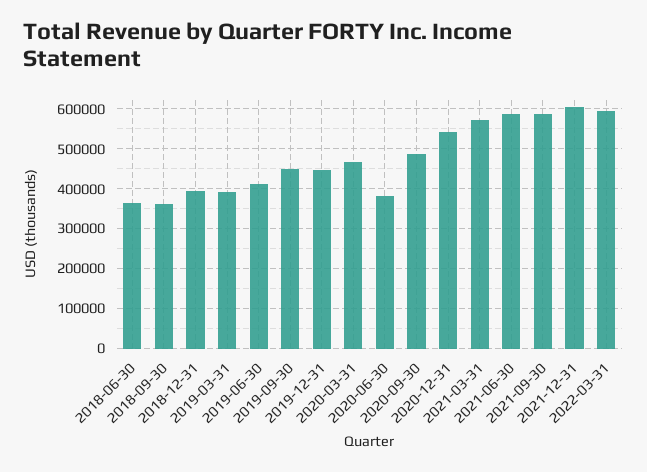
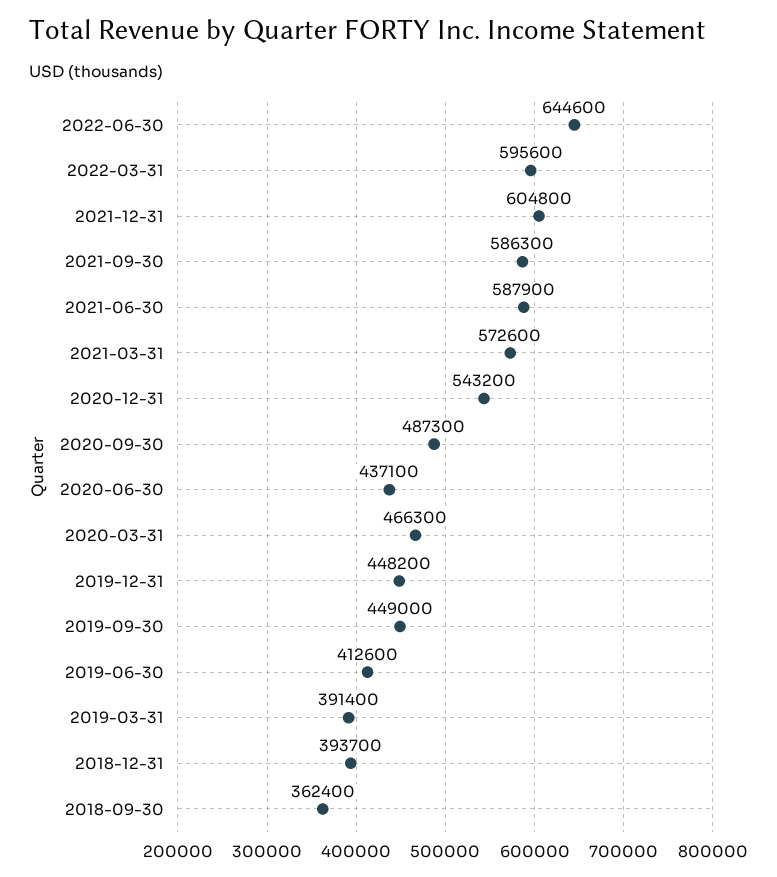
2018-06-30: 360000 -> none
2020-06-30: 380000 -> 437100
2022-06-30: none -> 644600

